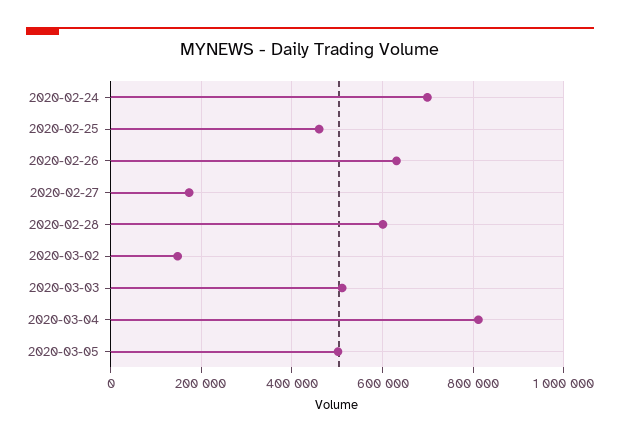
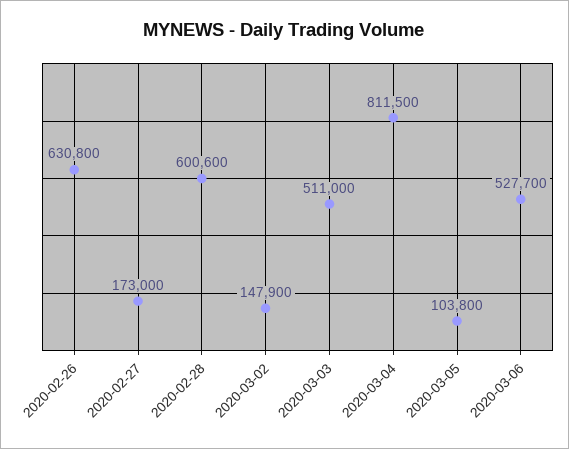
2020-02-24: 700000 -> none
2020-02-25: 460000 -> none
2020-03-05: 500000 -> 103800
2020-03-06: none -> 527700

